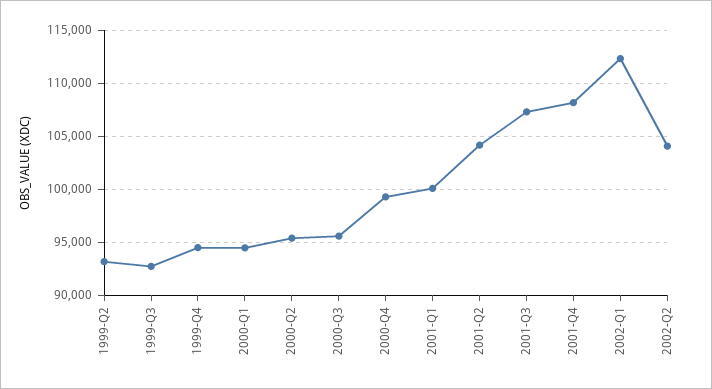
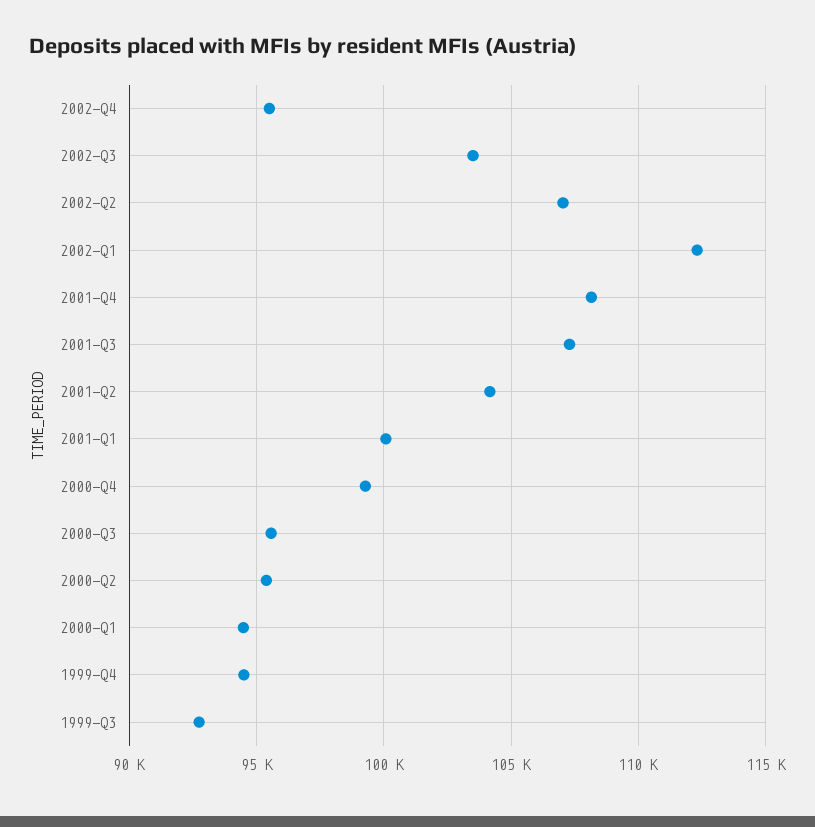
1999-Q2: 93000 -> none
2002-Q2: 104000 -> 107000
2002-Q4: none -> 95500
2002-Q3: none -> 103500

